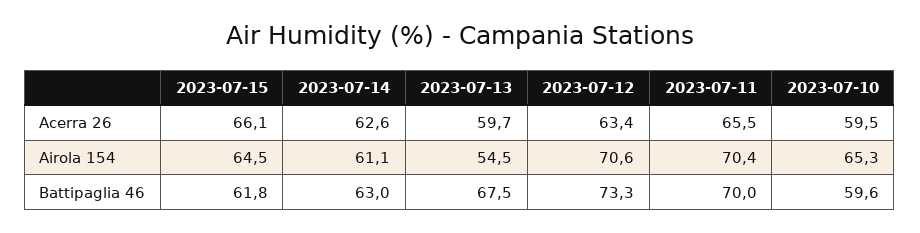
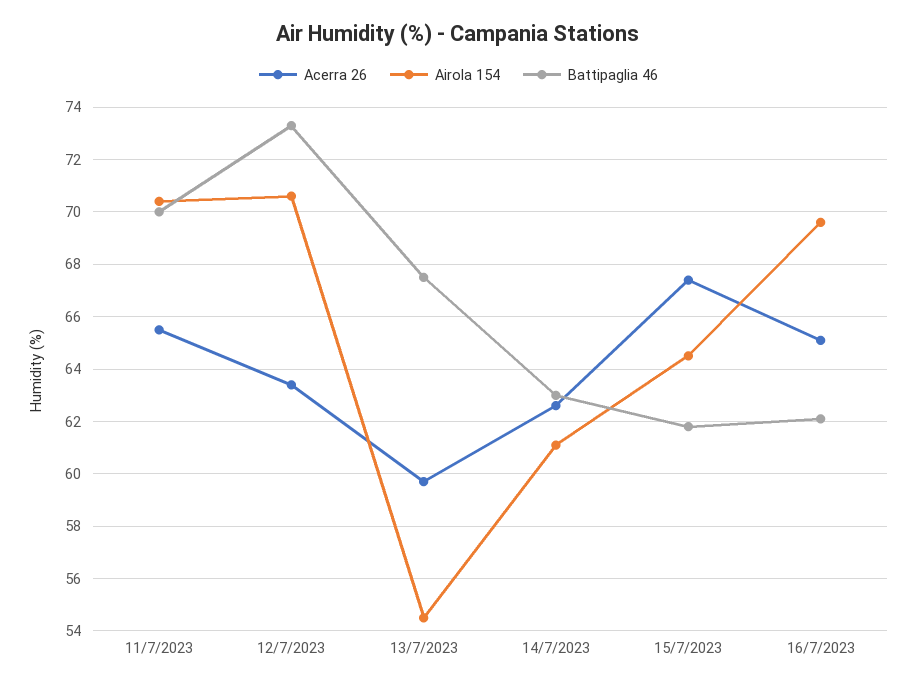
Acerra 26, 2023-07-15: 66.1 -> 67.5
Acerra 26, 2023-07-10: 59.5 -> none
Airola 154, 2023-07-10: 65.3 -> none
Battipaglia 46, 2023-07-10: 59.6 -> none
Acerra 26, 16/7/2023: none -> 65
Airola 154, 16/7/2023: none -> 69.5
Battipaglia 46, 16/7/2023: none -> 62

